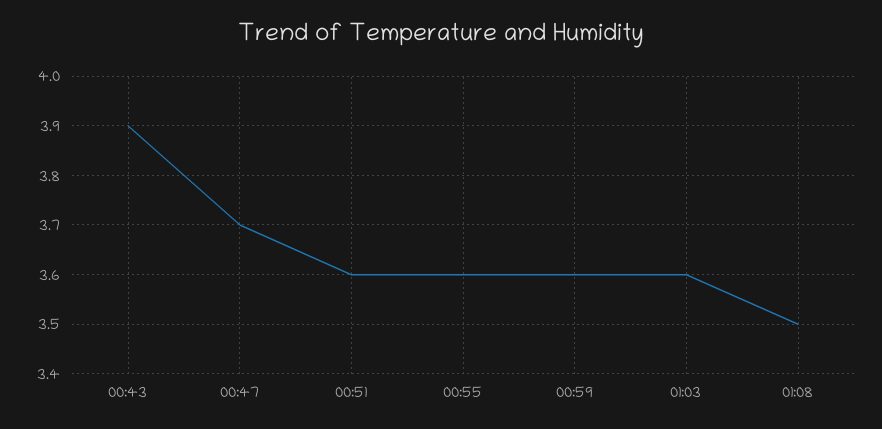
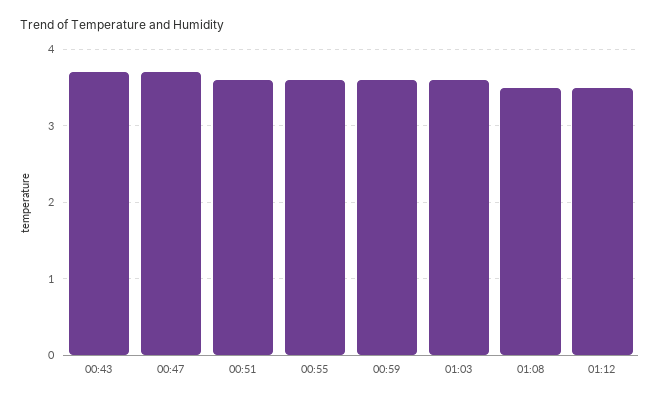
00:43: 3.9 -> 3.7
01:12: none -> 3.5

